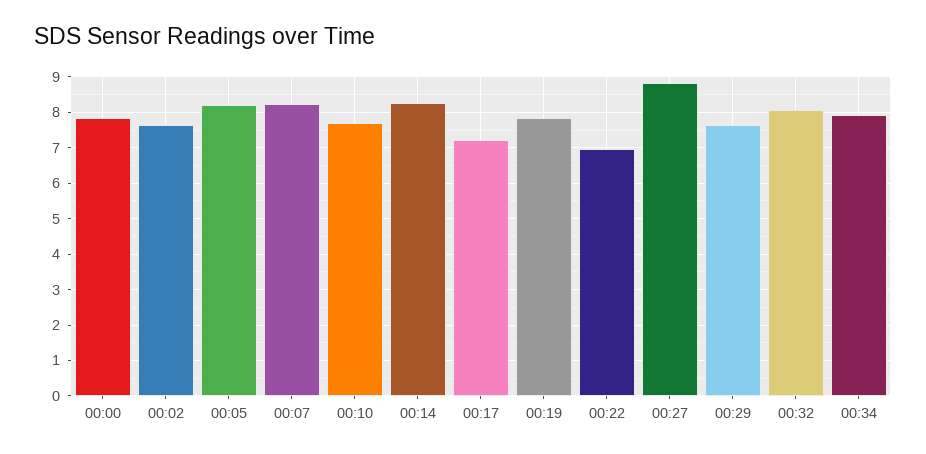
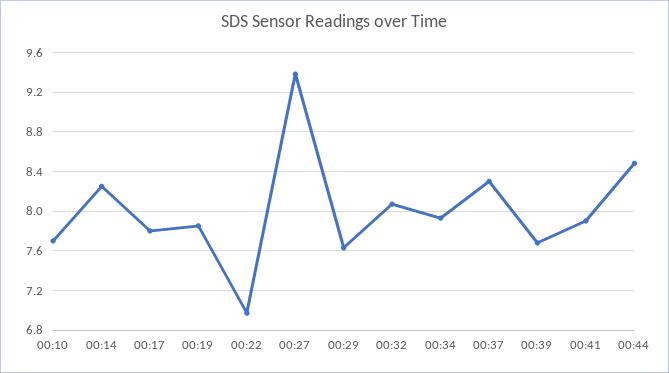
00:00: 7.8 -> none
00:02: 7.6 -> none
00:05: 8.2 -> none
00:07: 8.2 -> none
00:17: 7.2 -> 7.8
00:27: 8.8 -> 9.4
00:37: none -> 8.3
00:39: none -> 7.7
00:41: none -> 7.9
00:44: none -> 8.5

